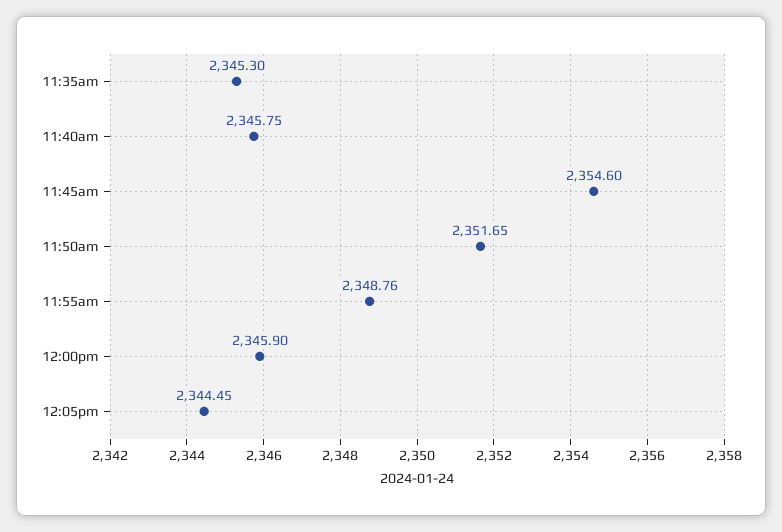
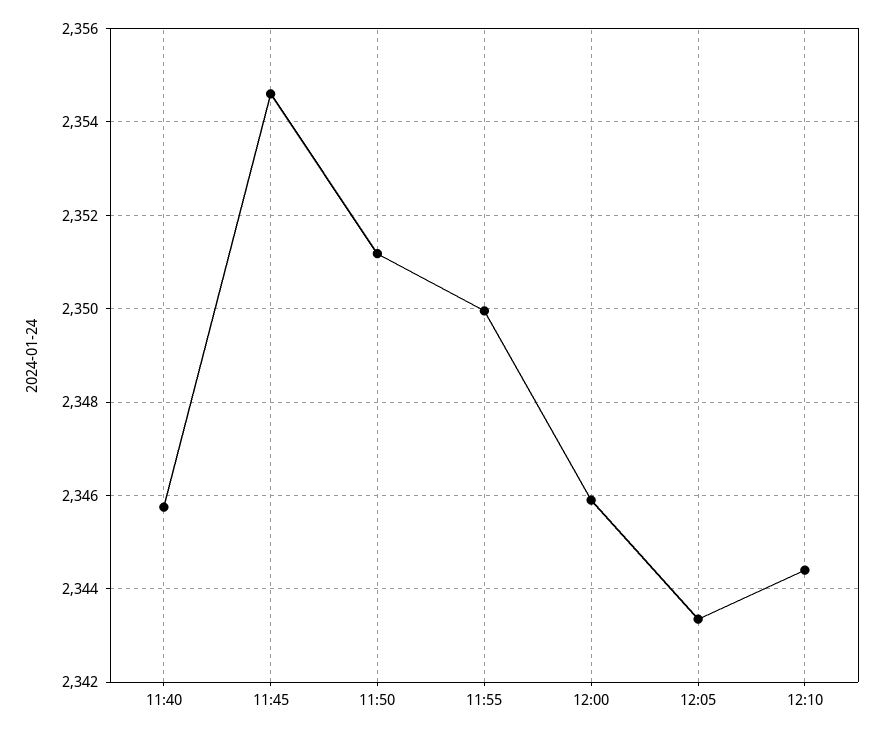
11:35am: 2345.3 -> none
11:50am: 2351.65 -> 2351.2
11:55am: 2348.76 -> 2350
12:05pm: 2344.45 -> 2343.4
12:10: none -> 2344.4

